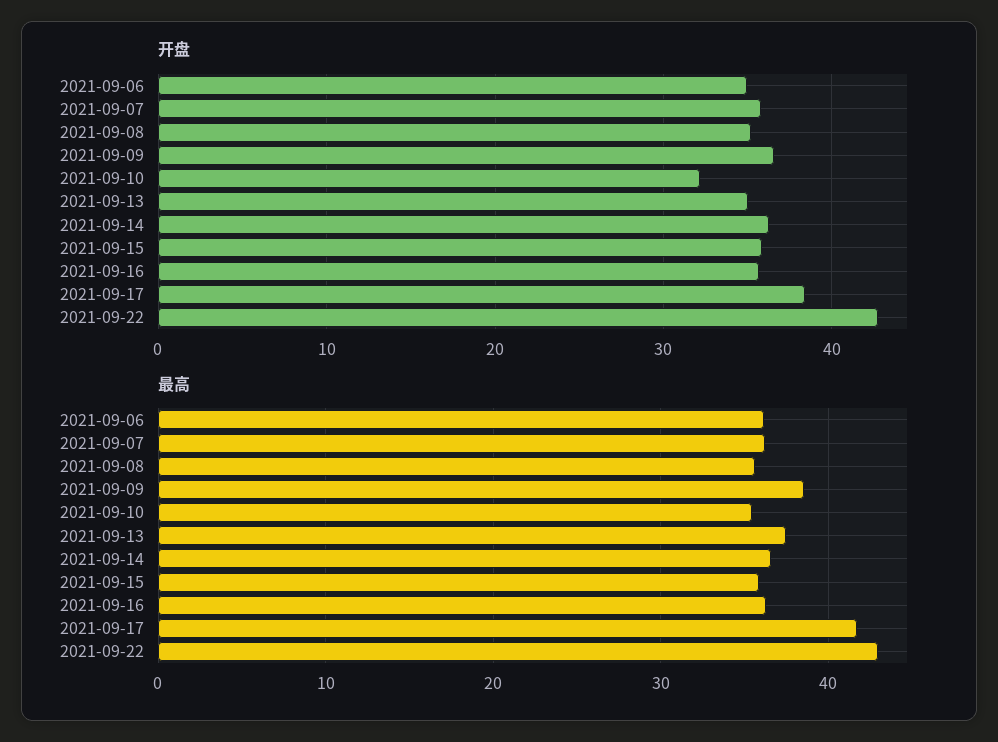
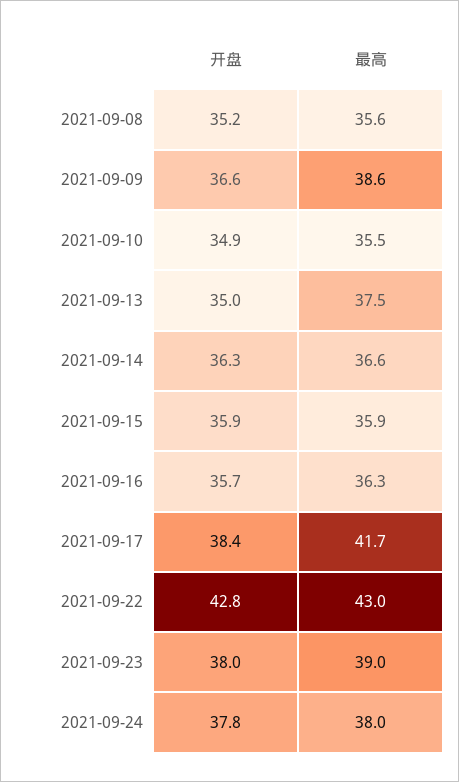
开盘, 2021-09-06: 35 -> none
开盘, 2021-09-07: 36 -> none
开盘, 2021-09-10: 32 -> 34.9
最高, 2021-09-06: 36 -> none
最高, 2021-09-07: 36 -> none
开盘, 2021-09-23: none -> 38
最高, 2021-09-23: none -> 39
开盘, 2021-09-24: none -> 37.8
最高, 2021-09-24: none -> 38

